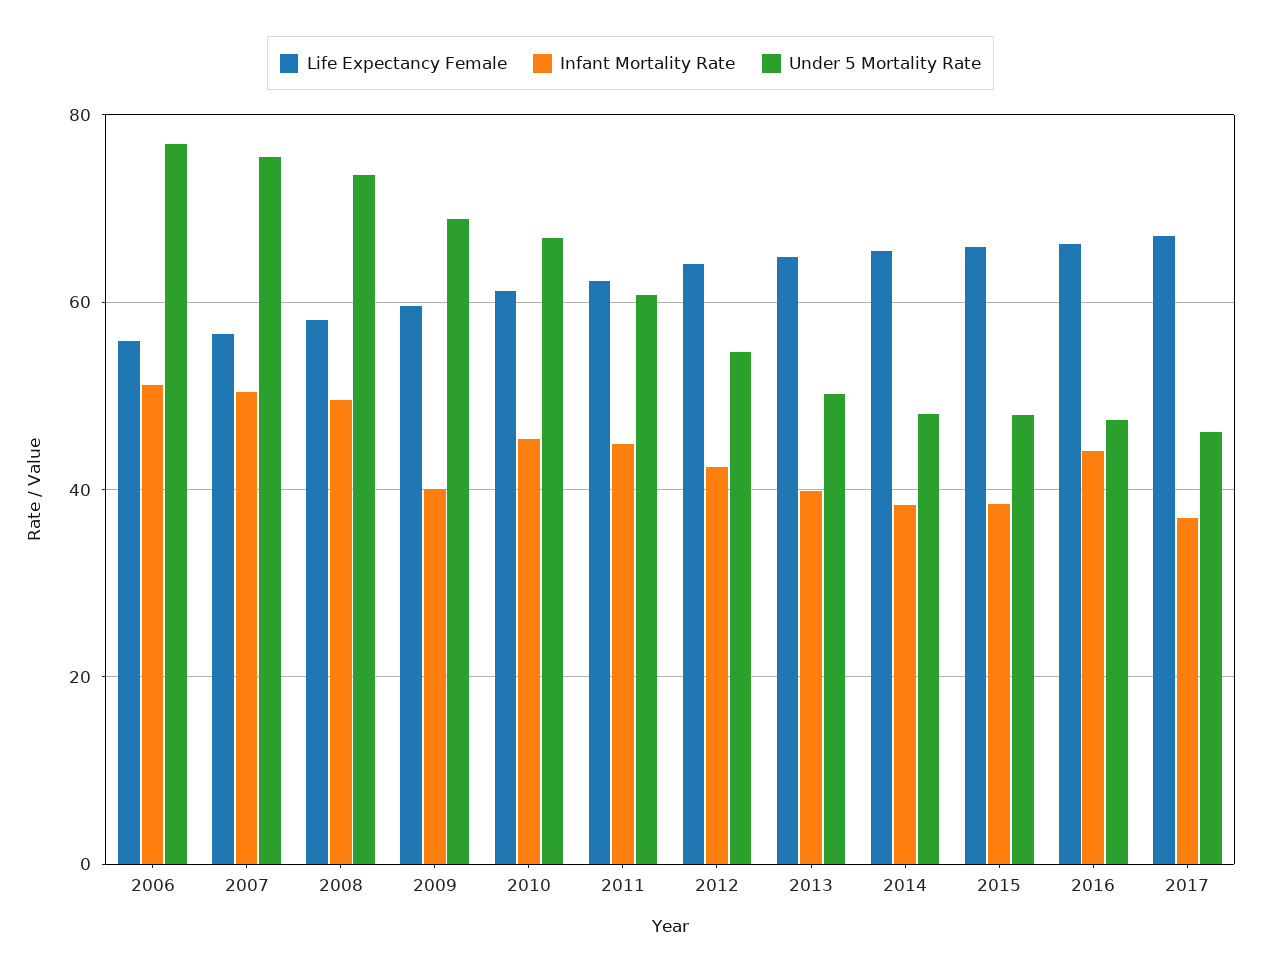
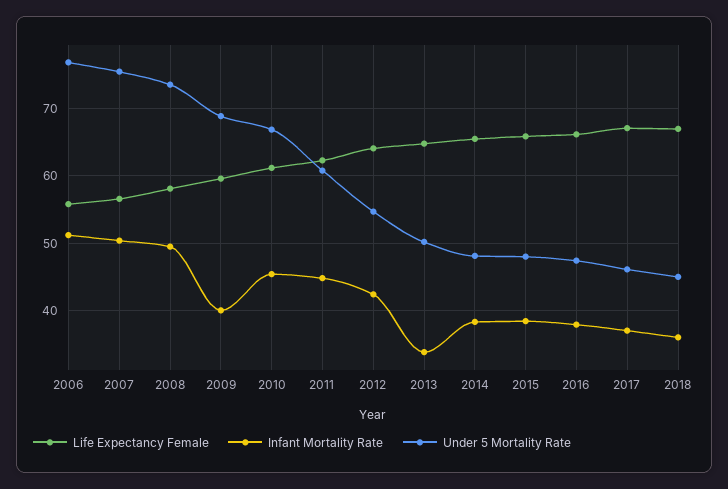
Infant Mortality Rate, 2013: 40 -> 34
Infant Mortality Rate, 2016: 44 -> 38
Life Expectancy Female, 2018: none -> 67
Infant Mortality Rate, 2018: none -> 36
Under 5 Mortality Rate, 2018: none -> 45

